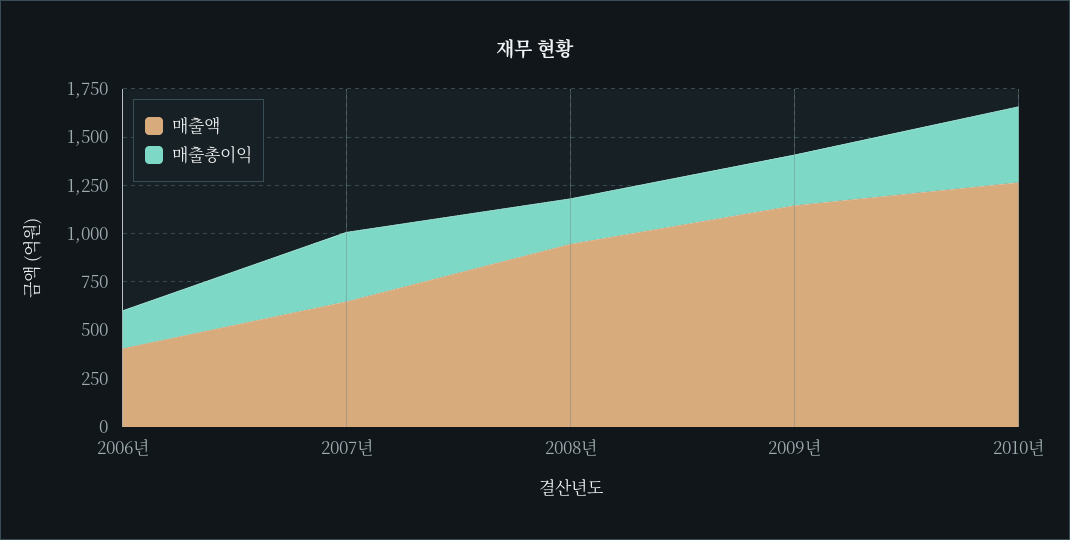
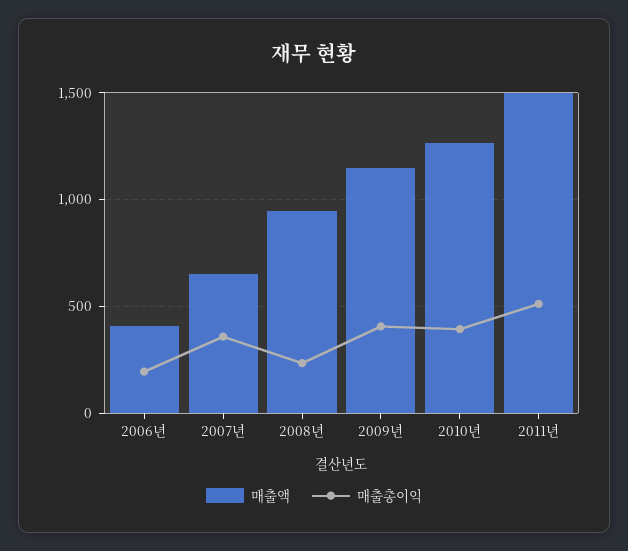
매출총이익, 2009년: 250 -> 400
매출액, 2011년: none -> 1500
매출총이익, 2011년: none -> 500

